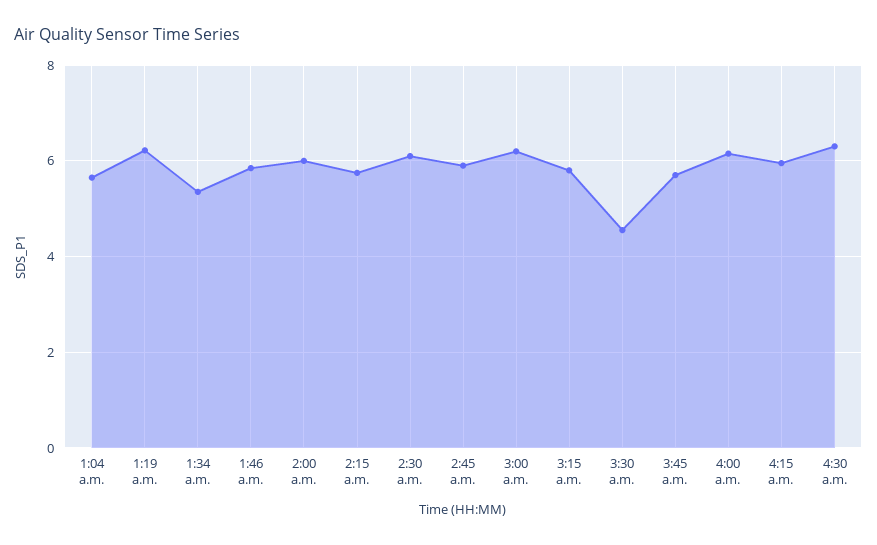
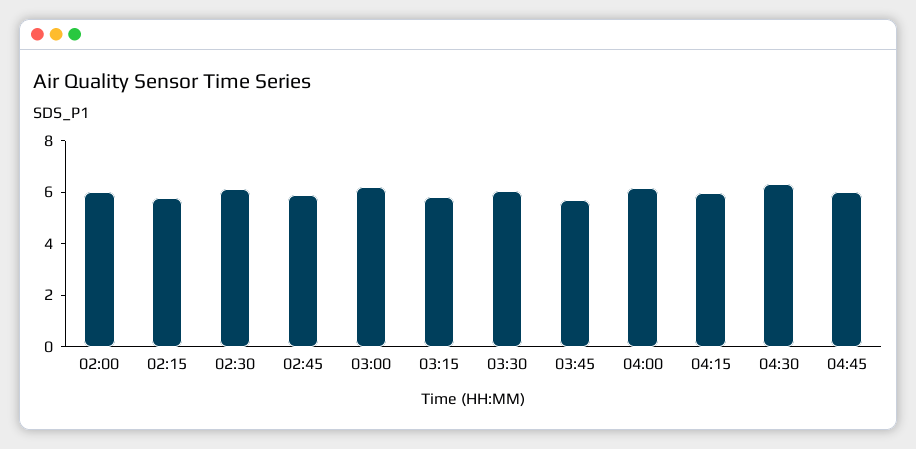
1:04 a.m.: 5.6 -> none
1:19 a.m.: 6.2 -> none
1:34 a.m.: 5.4 -> none
1:46 a.m.: 5.8 -> none
3:30 a.m.: 4.6 -> 6
04:45: none -> 6

